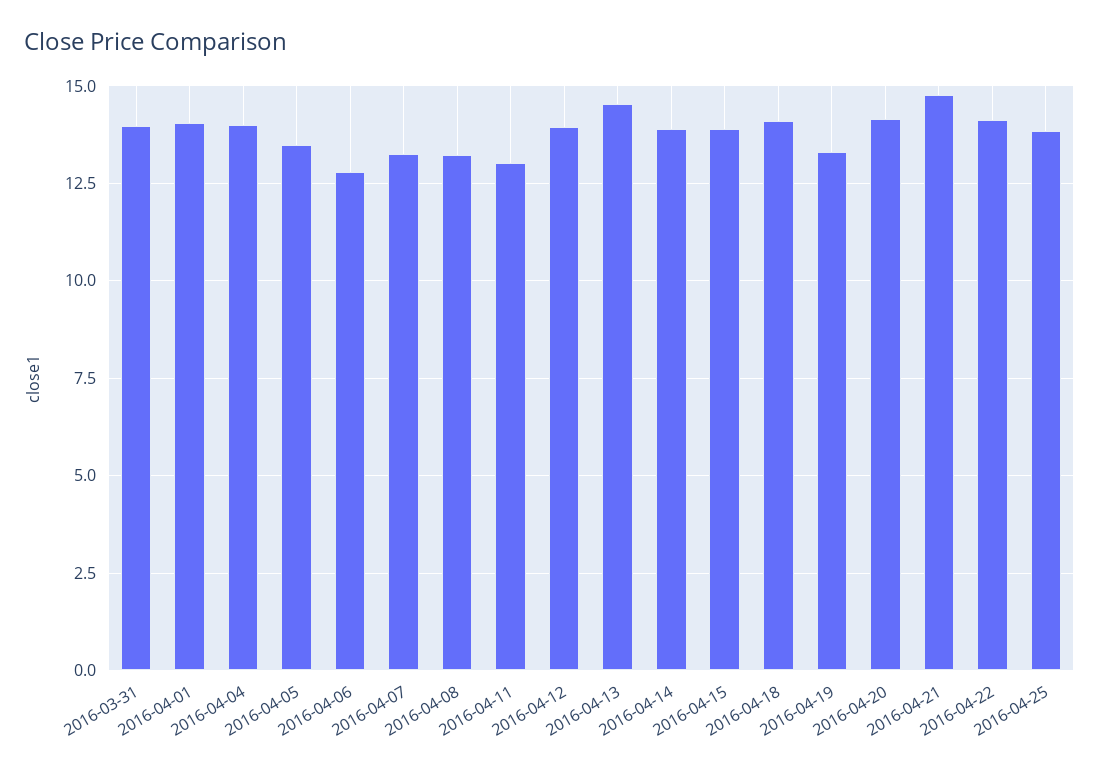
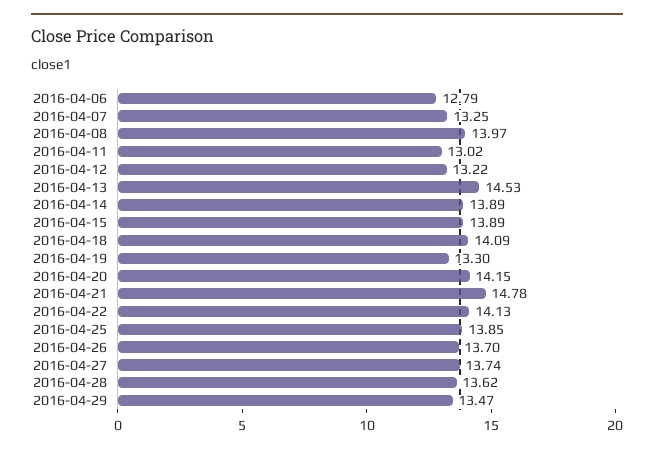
2016-03-31: 14 -> none
2016-04-01: 14 -> none
2016-04-04: 14 -> none
2016-04-05: 13.5 -> none
2016-04-08: 13.25 -> 13.97
2016-04-12: 14 -> 13.22
2016-04-26: none -> 13.7
2016-04-27: none -> 13.74
2016-04-28: none -> 13.62
2016-04-29: none -> 13.47

